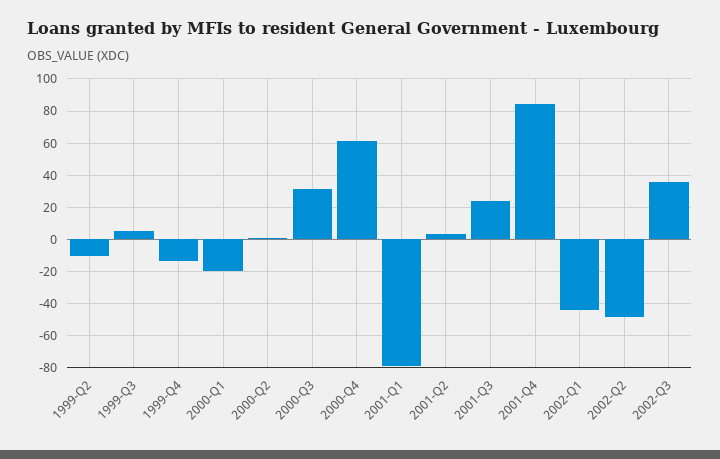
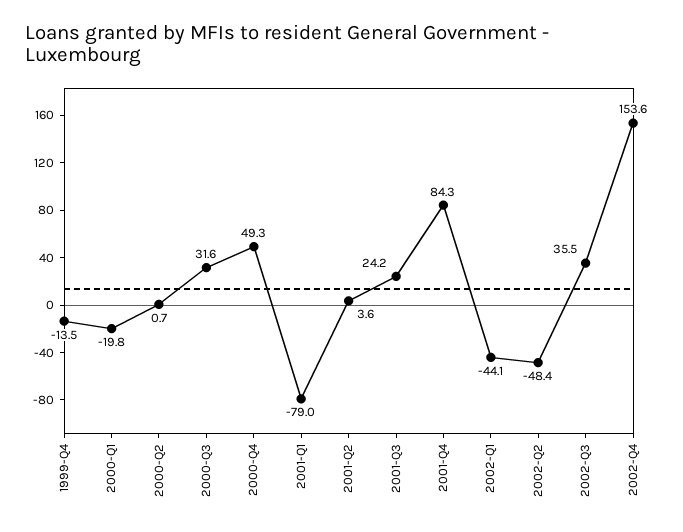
1999-Q2: -10 -> none
1999-Q3: 5 -> none
2000-Q4: 60 -> 49.3
2002-Q4: none -> 153.6

